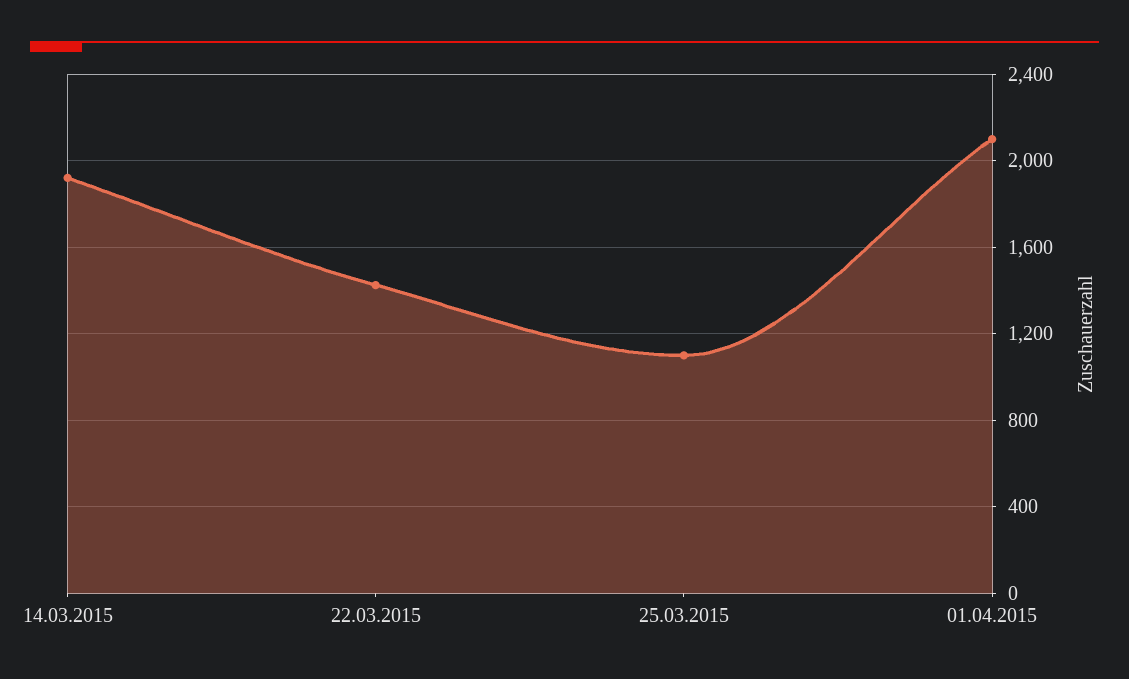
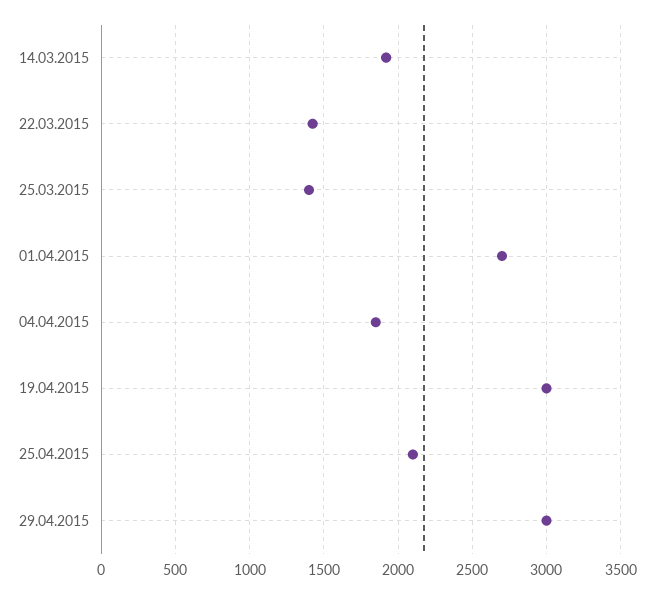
25.03.2015: 1100 -> 1400
01.04.2015: 2100 -> 2700
04.04.2015: none -> 1850
19.04.2015: none -> 3000
25.04.2015: none -> 2100
29.04.2015: none -> 3000

